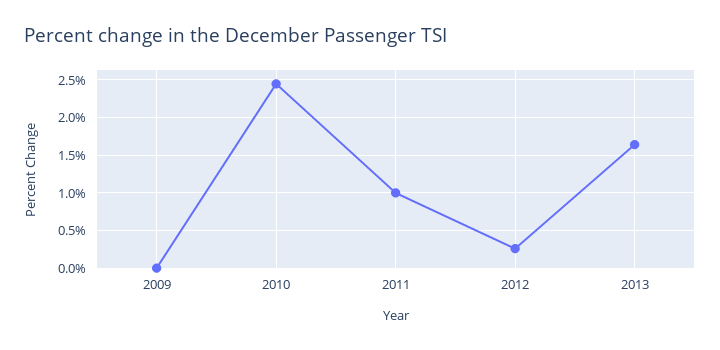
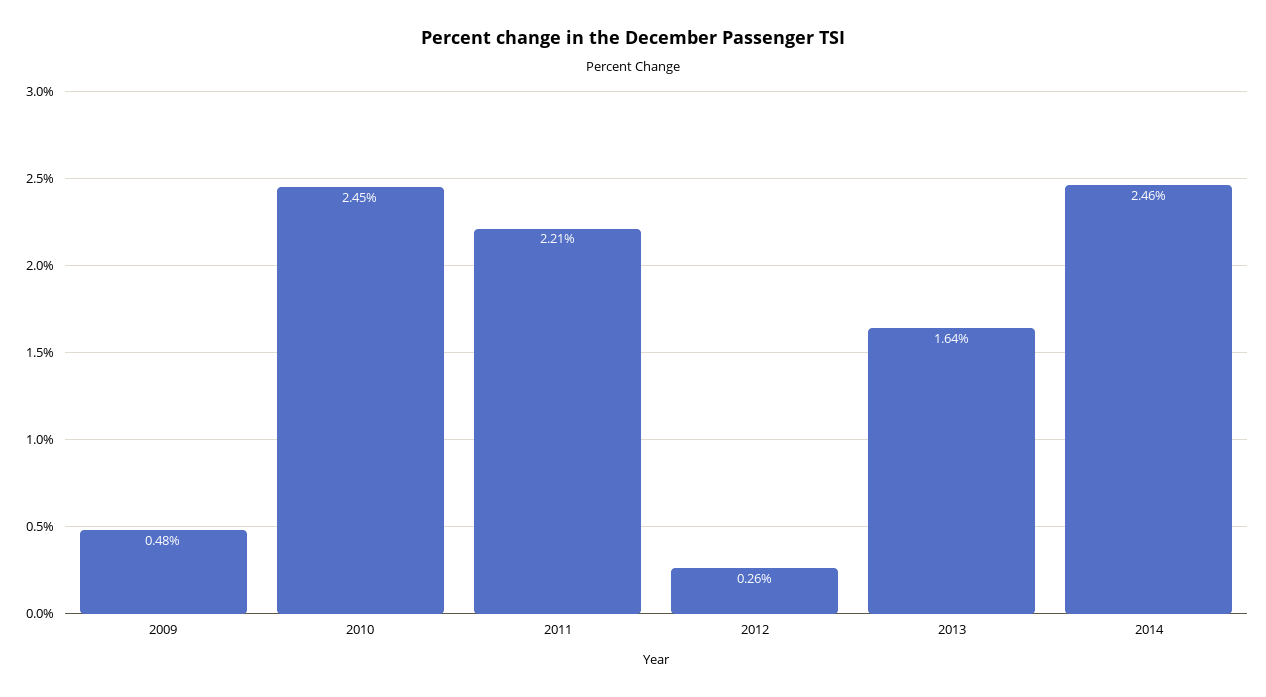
2009: 0 -> 0.48
2011: 1 -> 2.21
2014: none -> 2.46

